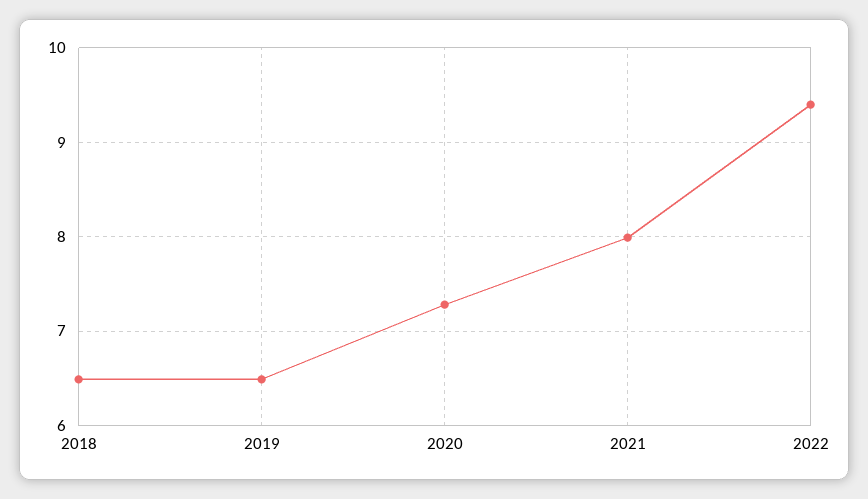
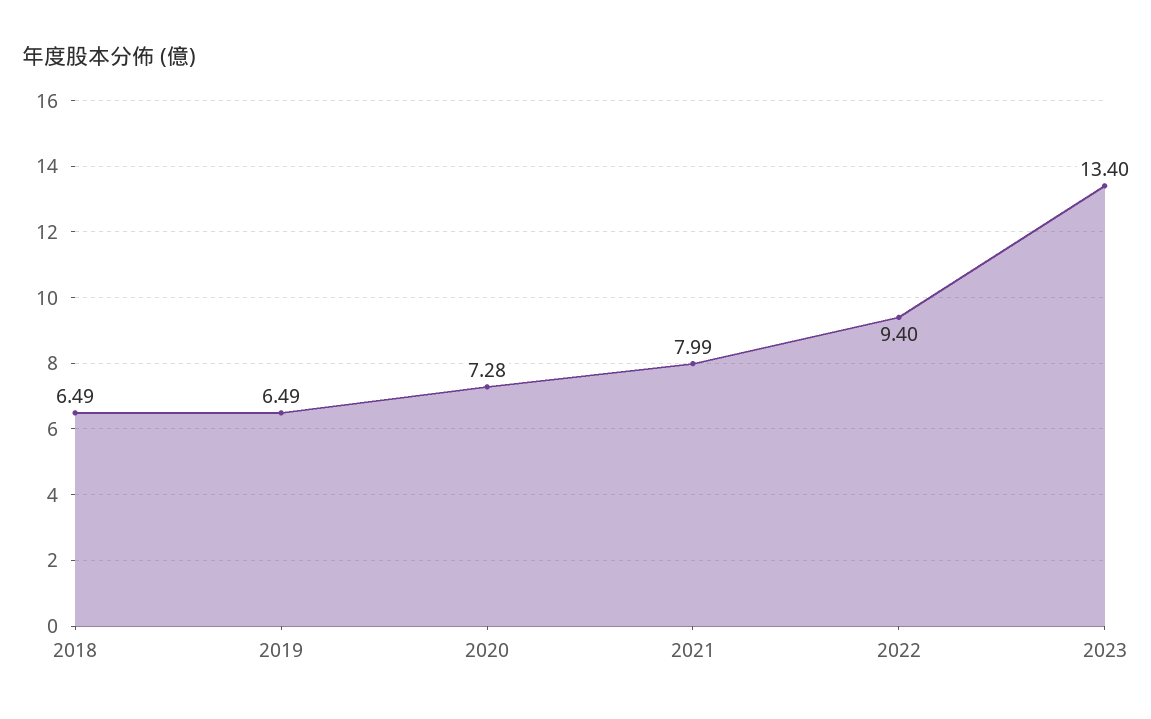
2023: none -> 13.4

